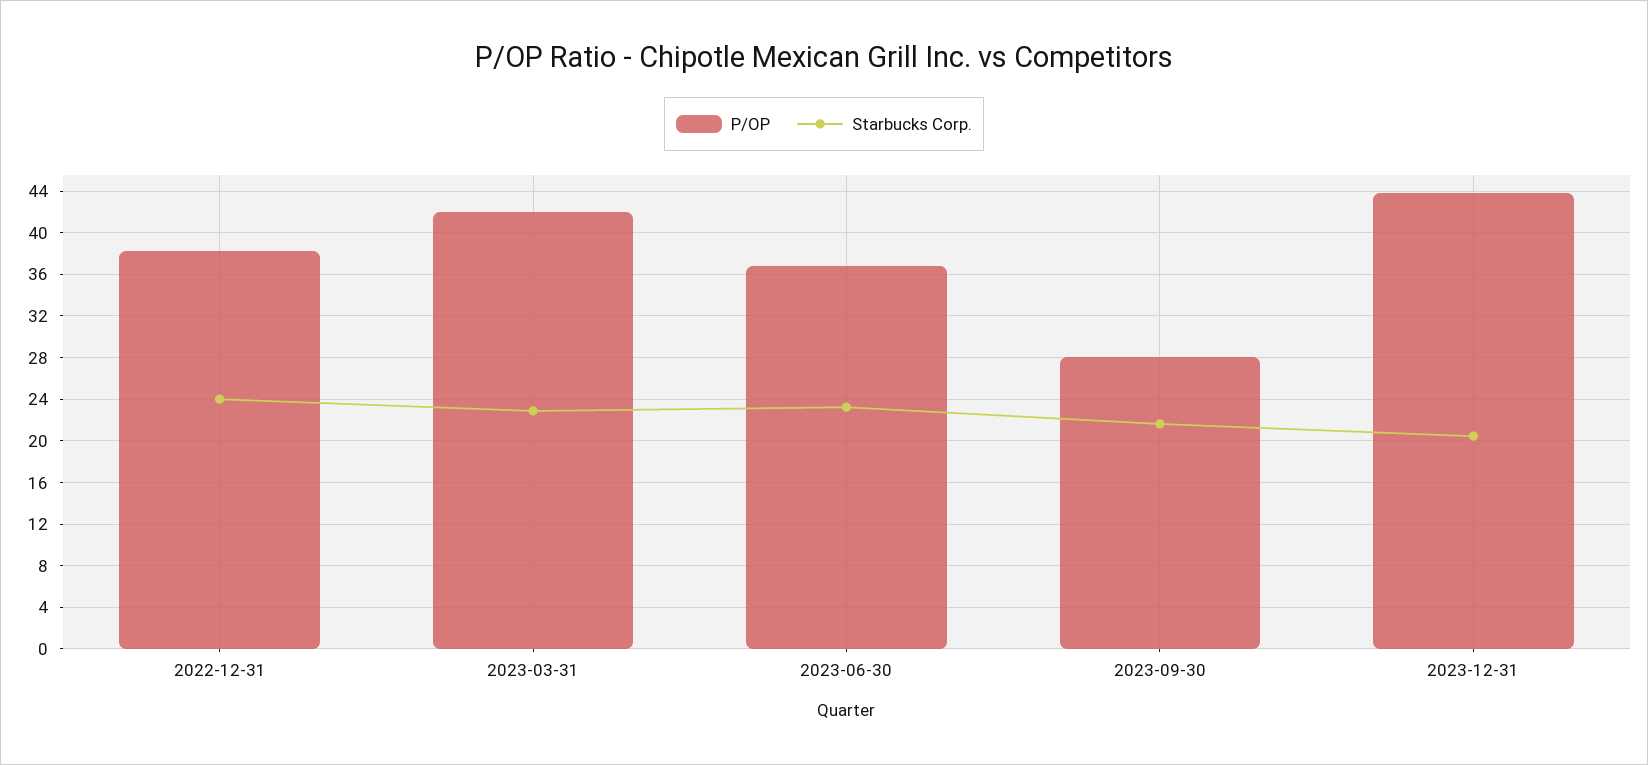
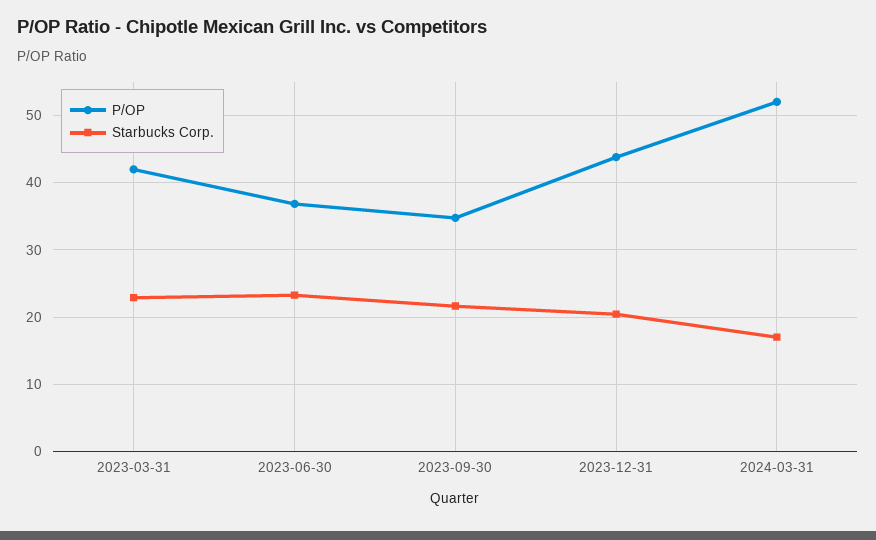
P/OP, 2022-12-31: 38 -> none
Starbucks Corp., 2022-12-31: 24 -> none
P/OP, 2023-09-30: 28 -> 35
P/OP, 2024-03-31: none -> 52
Starbucks Corp., 2024-03-31: none -> 17

